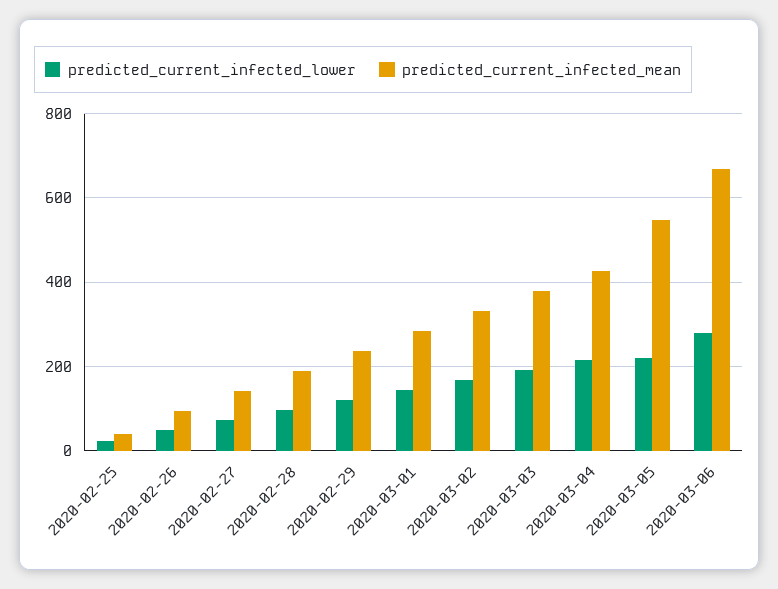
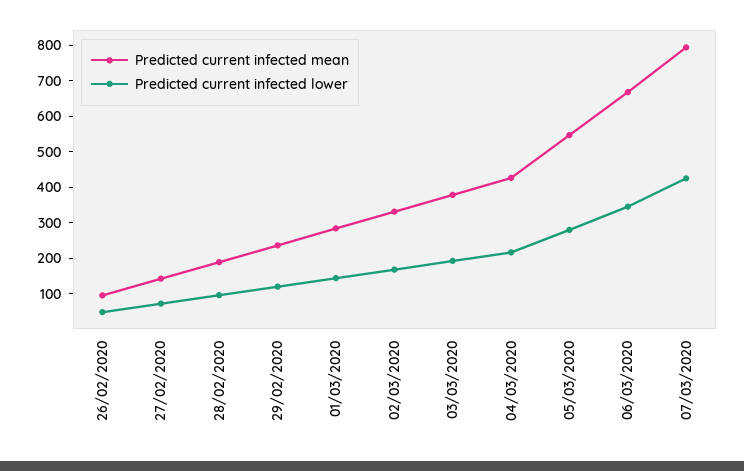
predicted_current_infected_lower, 2020-02-25: 20 -> none
predicted_current_infected_mean, 2020-02-25: 40 -> none
predicted_current_infected_lower, 2020-03-05: 220 -> 275
predicted_current_infected_lower, 2020-03-06: 280 -> 350
predicted_current_infected_mean, 07/03/2020: none -> 800
predicted_current_infected_lower, 07/03/2020: none -> 425

